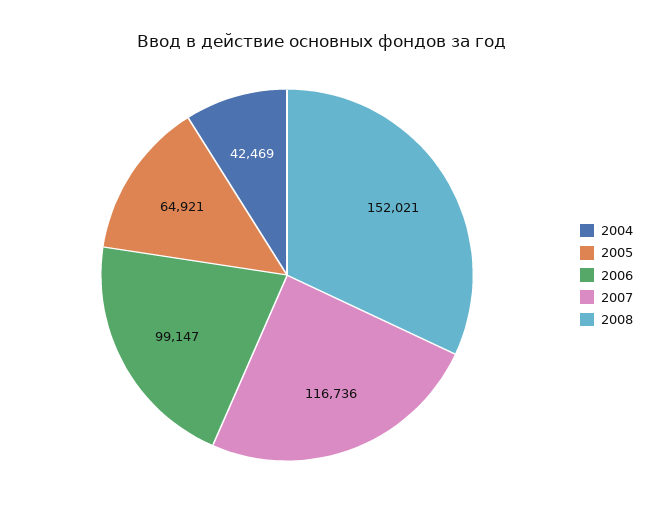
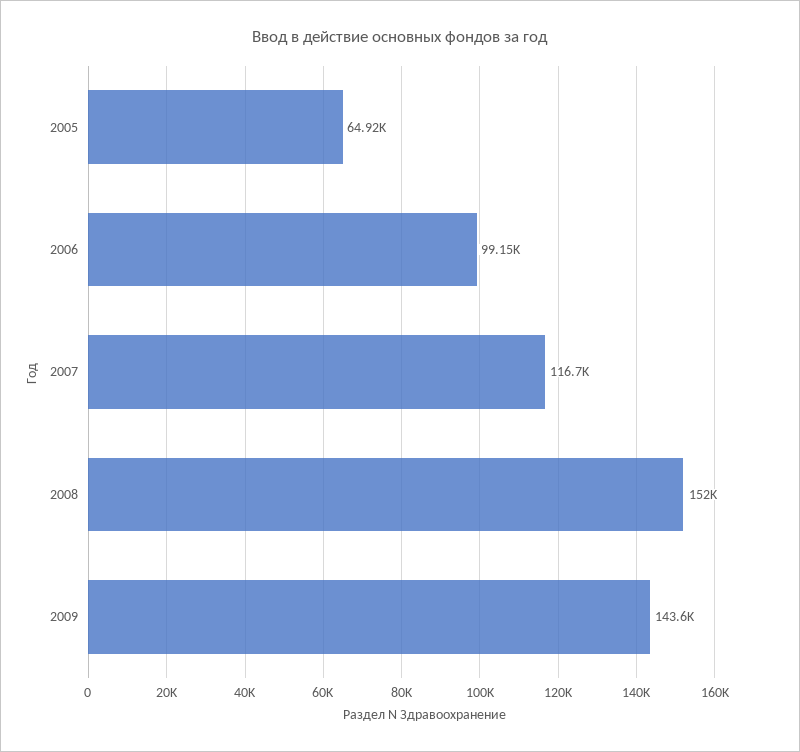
2004: 42469 -> none
2009: none -> 143600

